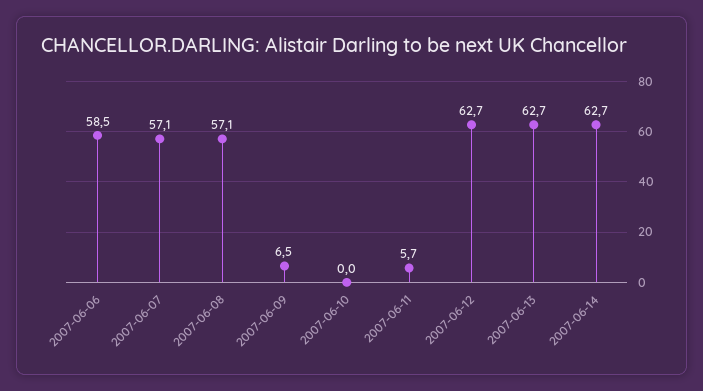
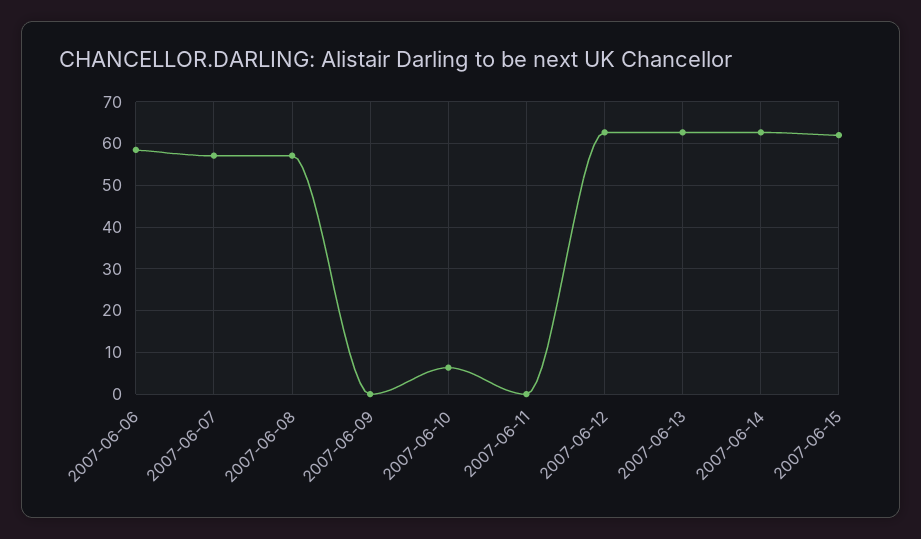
2007-06-09: 6.5 -> 0
2007-06-10: 0 -> 6
2007-06-11: 5.7 -> 0
2007-06-15: none -> 62

